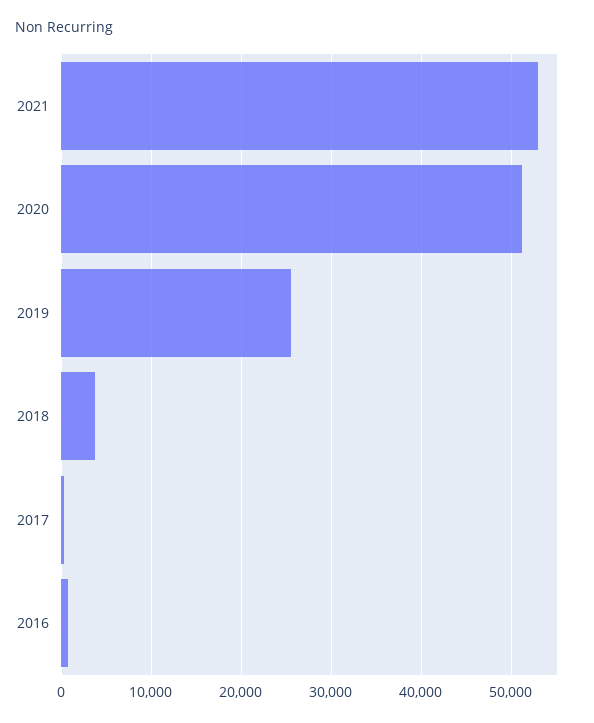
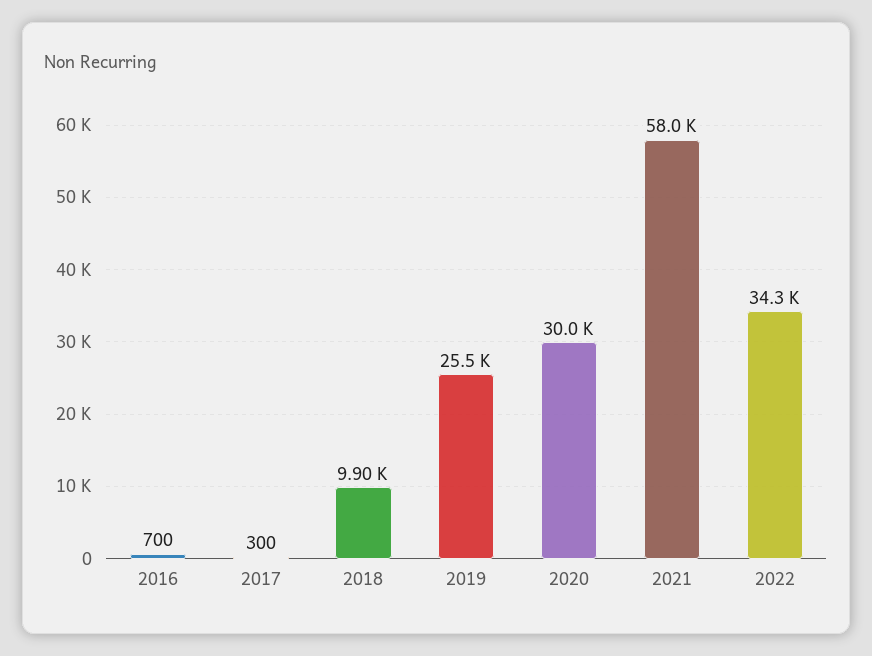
2021: 53000 -> 58000
2020: 51000 -> 30000
2018: 4000 -> 9900
2022: none -> 34300

